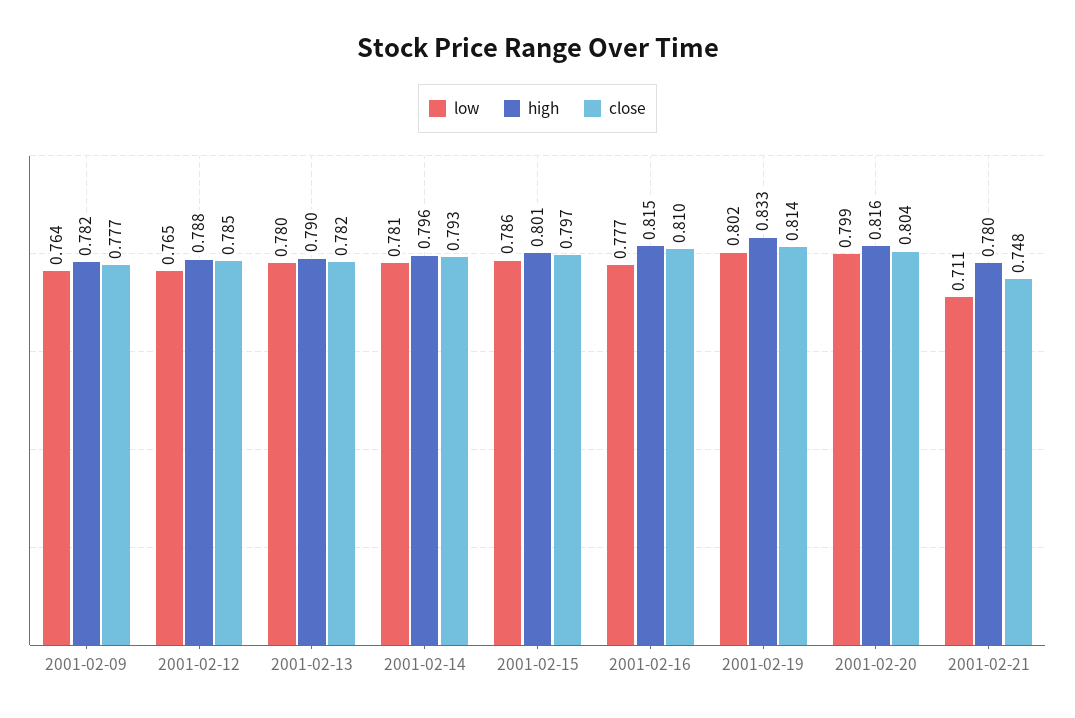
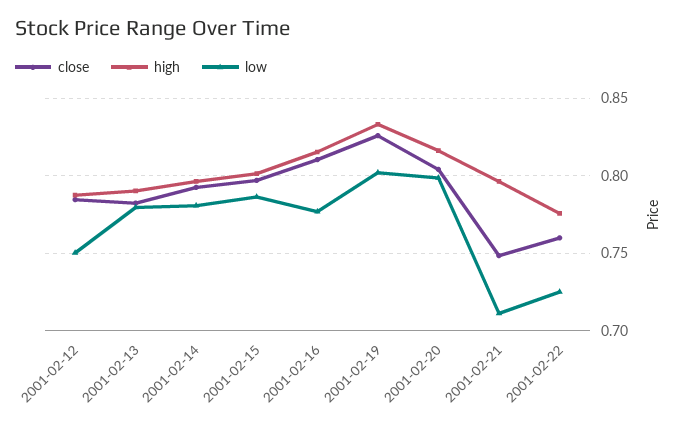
low, 2001-02-09: 0.764 -> none
high, 2001-02-09: 0.782 -> none
close, 2001-02-09: 0.777 -> none
low, 2001-02-12: 0.765 -> 0.75
close, 2001-02-19: 0.814 -> 0.825
high, 2001-02-21: 0.78 -> 0.795
close, 2001-02-22: none -> 0.76
high, 2001-02-22: none -> 0.775
low, 2001-02-22: none -> 0.725

